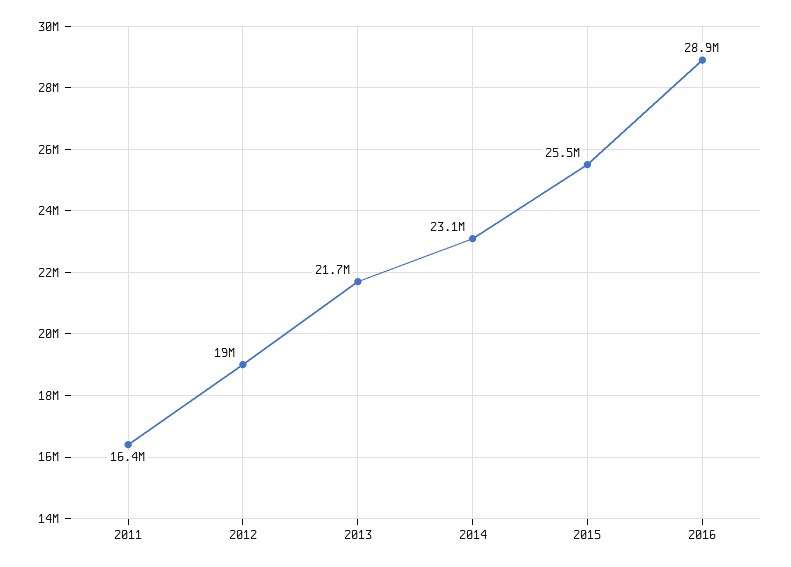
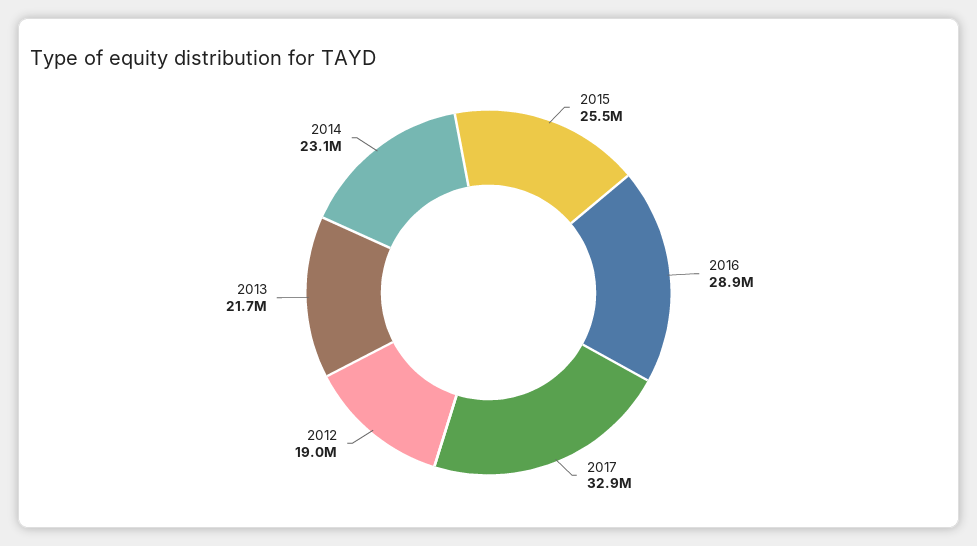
2011: 16400000 -> none
2017: none -> 32900000

